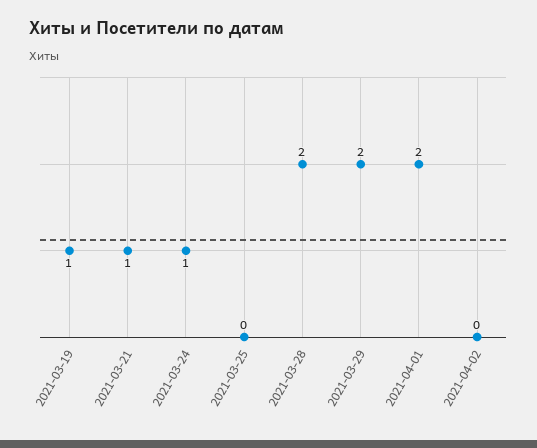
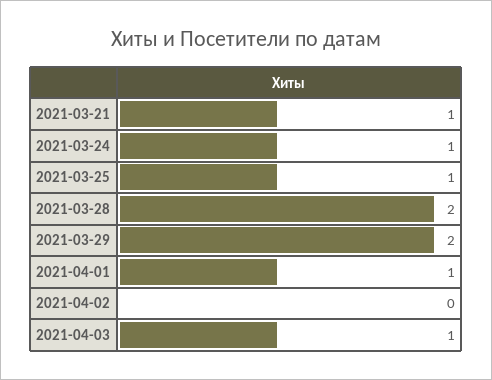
2021-03-19: 1 -> none
2021-03-25: 0 -> 1
2021-04-01: 2 -> 1
2021-04-03: none -> 1

